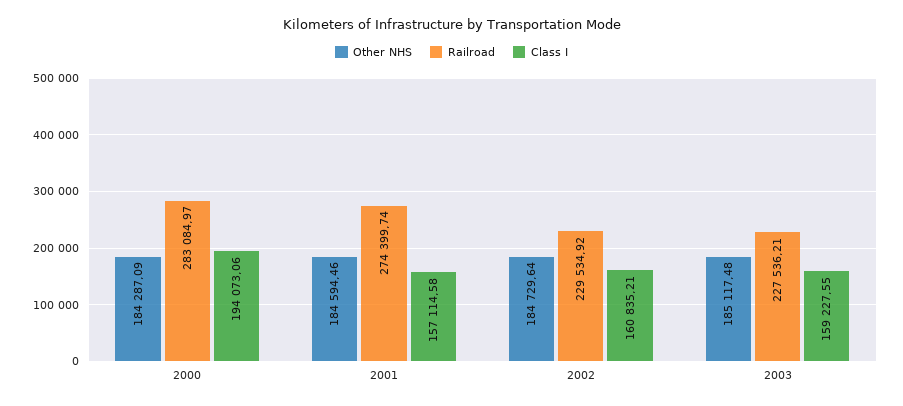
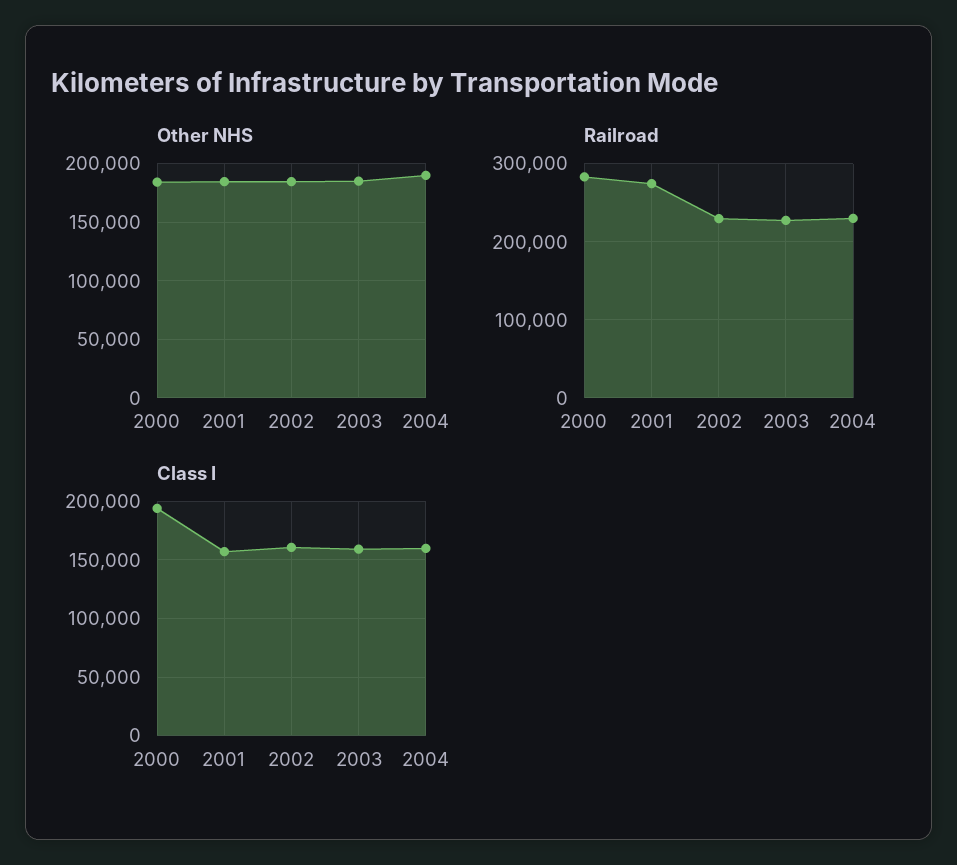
Other NHS, 2004: none -> 190000
Railroad, 2004: none -> 230000
Class I, 2004: none -> 160000

